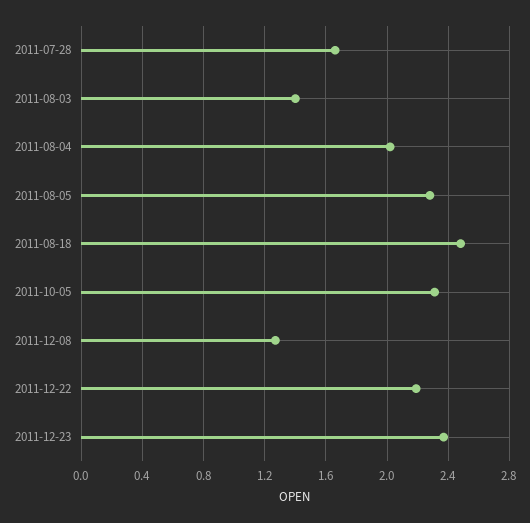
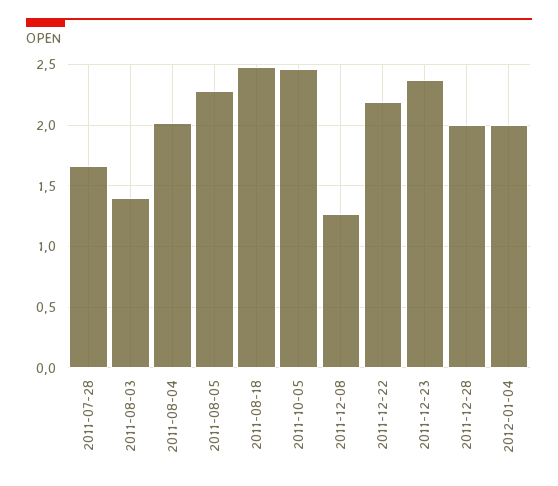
2011-10-05: 2.3 -> 2.45
2011-12-28: none -> 2
2012-01-04: none -> 2

